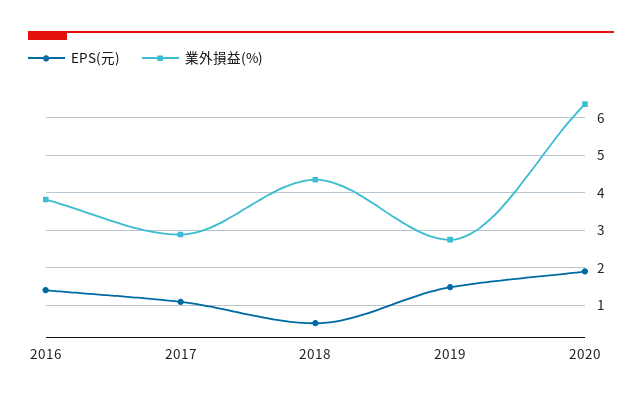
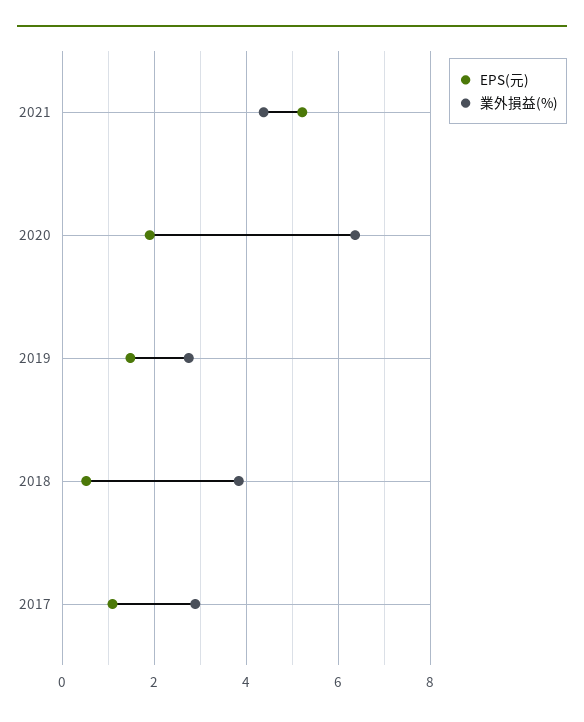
EPS(元), 2016: 1.4 -> none
業外損益(%), 2016: 3.8 -> none
業外損益(%), 2018: 4.4 -> 3.8
EPS(元), 2021: none -> 5.2
業外損益(%), 2021: none -> 4.4

